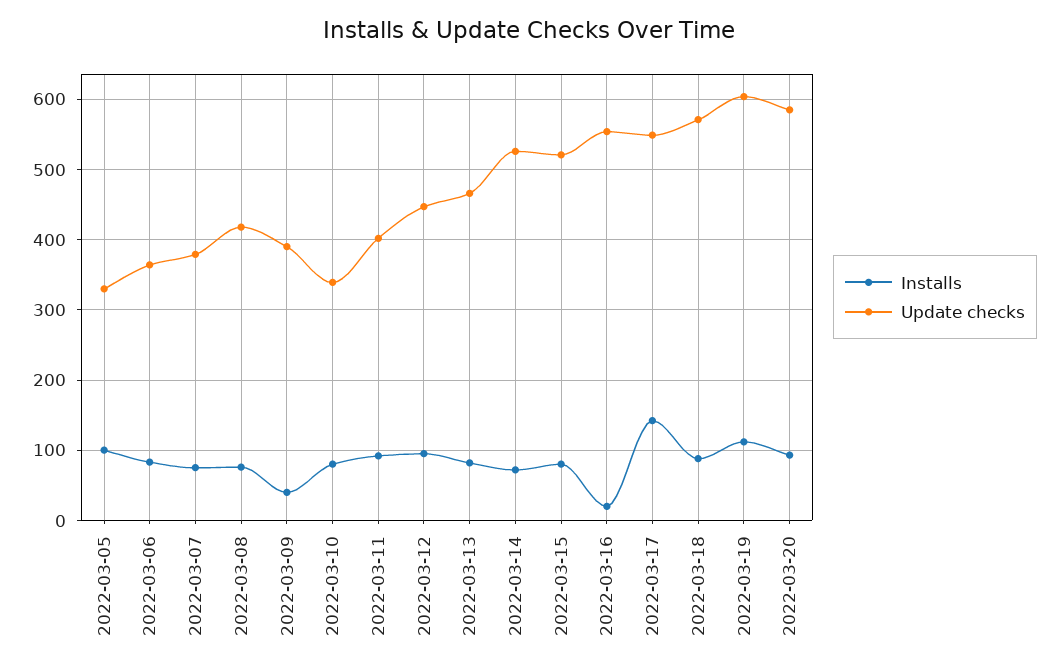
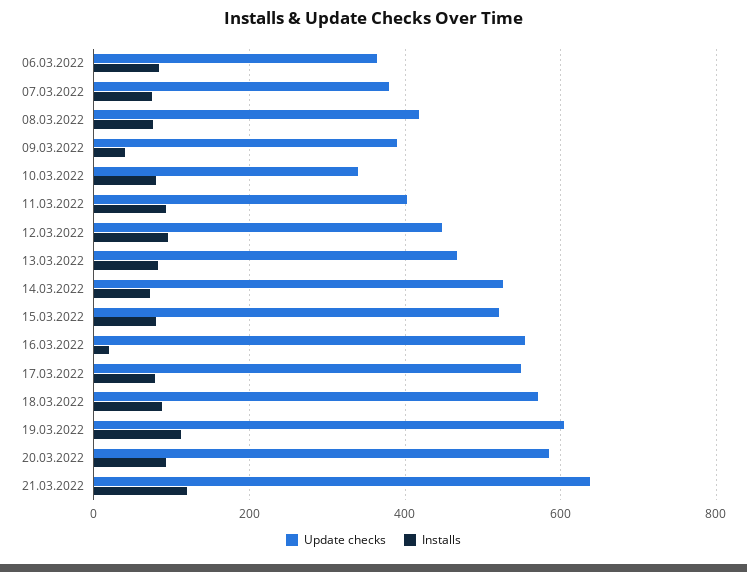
Installs, 2022-03-05: 100 -> none
Update checks, 2022-03-05: 330 -> none
Installs, 2022-03-17: 140 -> 80
Update checks, 21.03.2022: none -> 640
Installs, 21.03.2022: none -> 120

